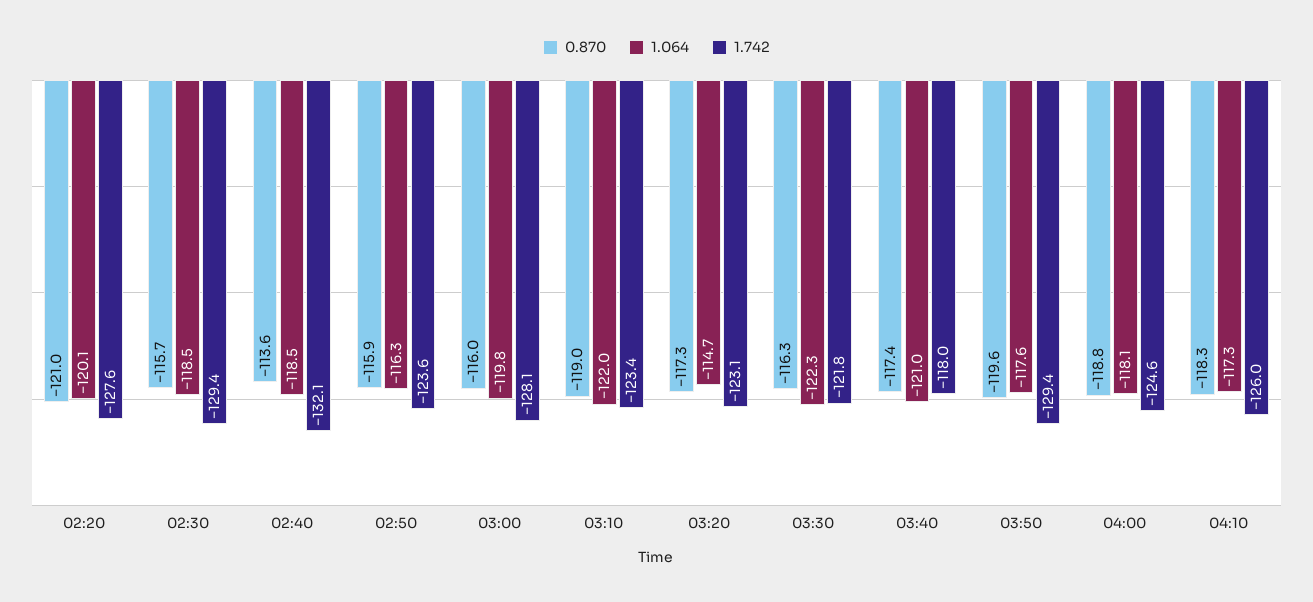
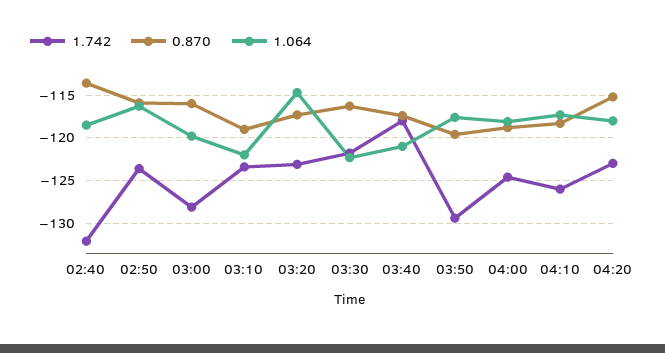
0.870, 02:20: -121 -> none
1.064, 02:20: -120.1 -> none
1.742, 02:20: -127.6 -> none
0.870, 02:30: -115.7 -> none
1.064, 02:30: -118.5 -> none
1.742, 02:30: -129.4 -> none
1.742, 04:20: none -> -123
0.870, 04:20: none -> -115
1.064, 04:20: none -> -118

